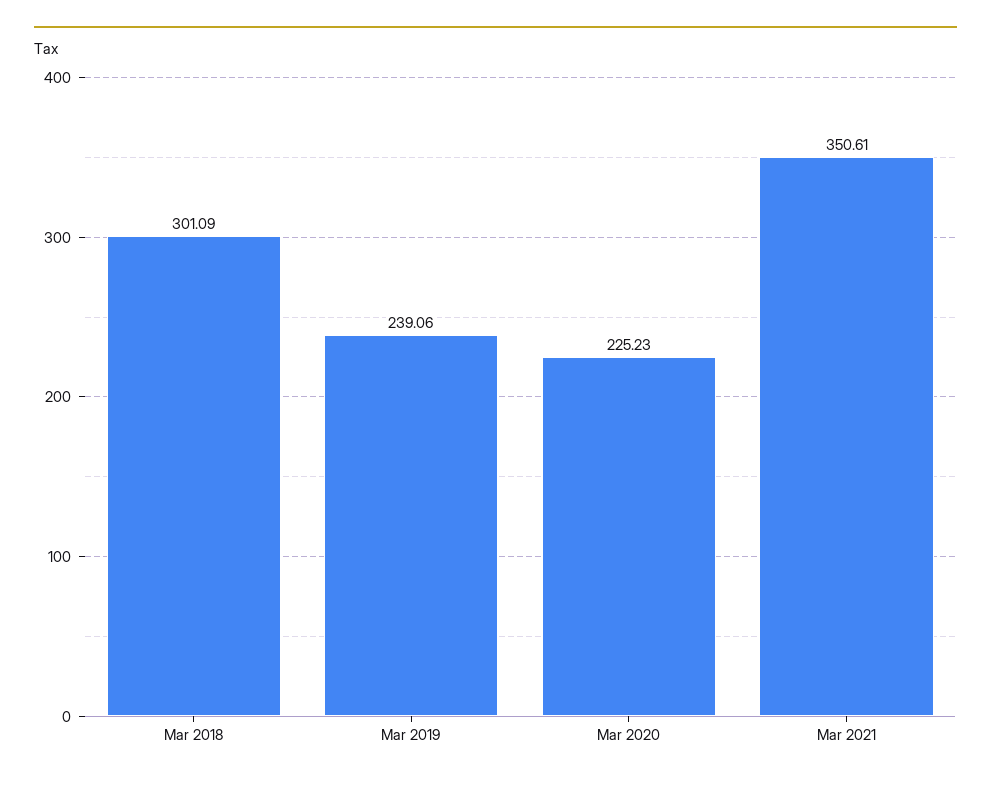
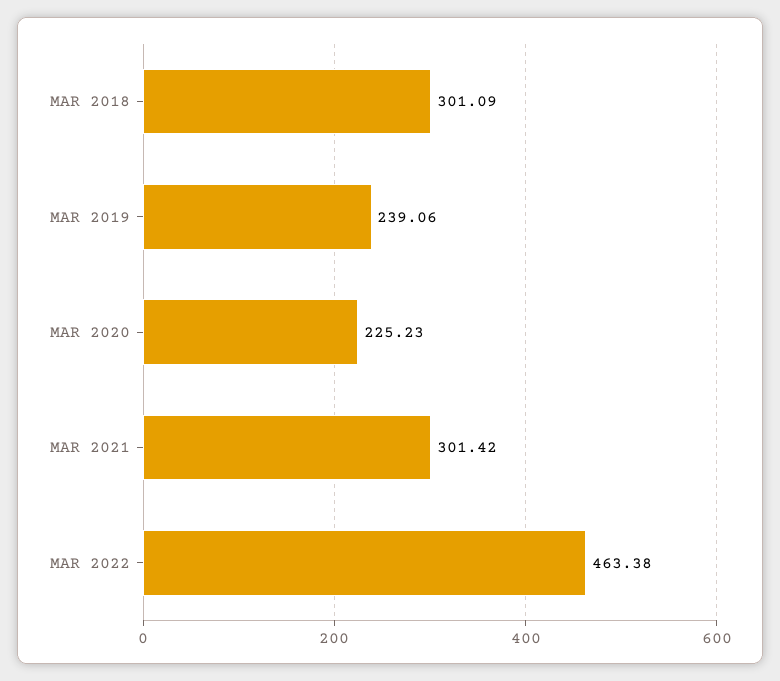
Mar 2021: 350.61 -> 301.42
MAR 2022: none -> 463.38

